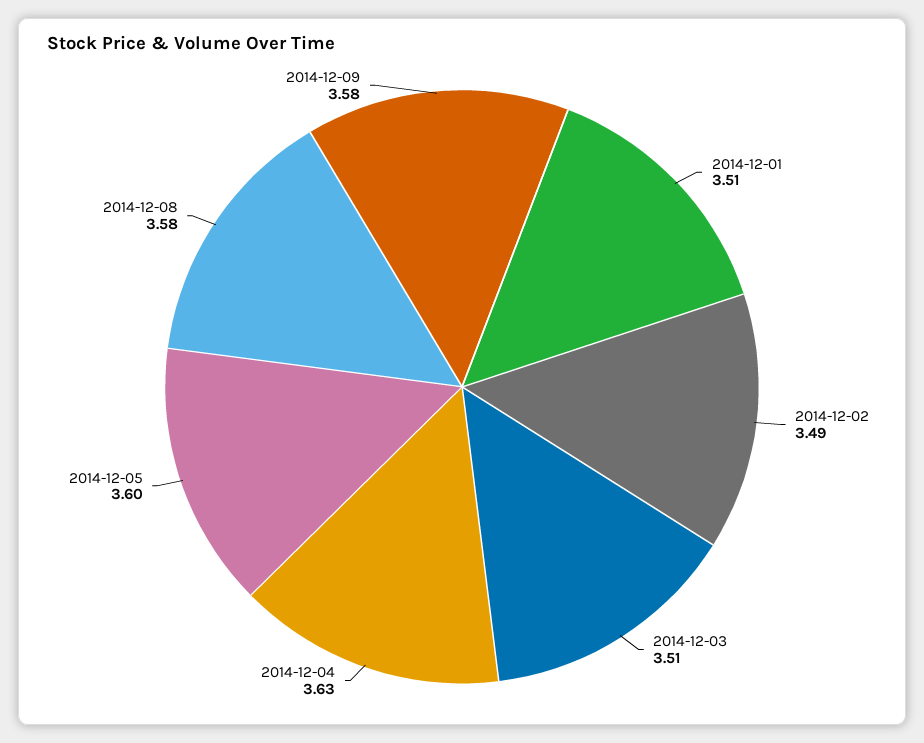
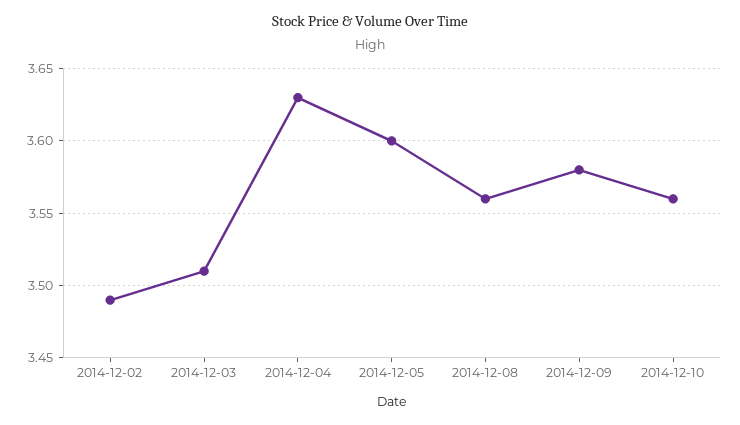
2014-12-01: 3.51 -> none
2014-12-08: 3.58 -> 3.56
2014-12-10: none -> 3.56

